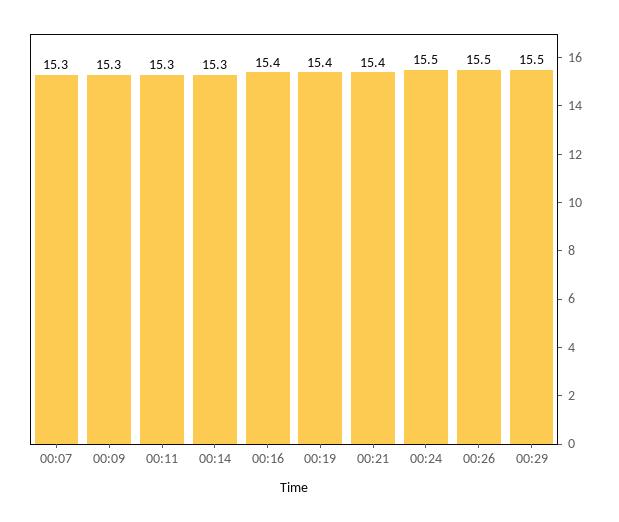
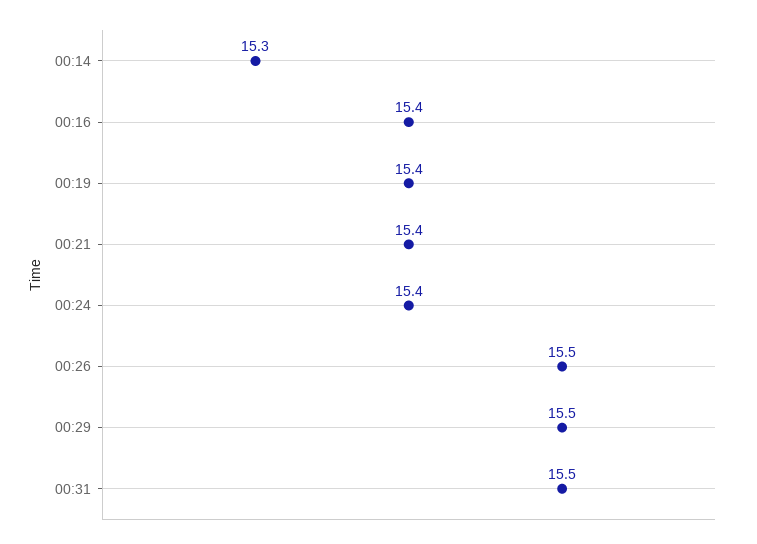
00:07: 15.3 -> none
00:09: 15.3 -> none
00:11: 15.3 -> none
00:24: 15.5 -> 15.4
00:31: none -> 15.5

